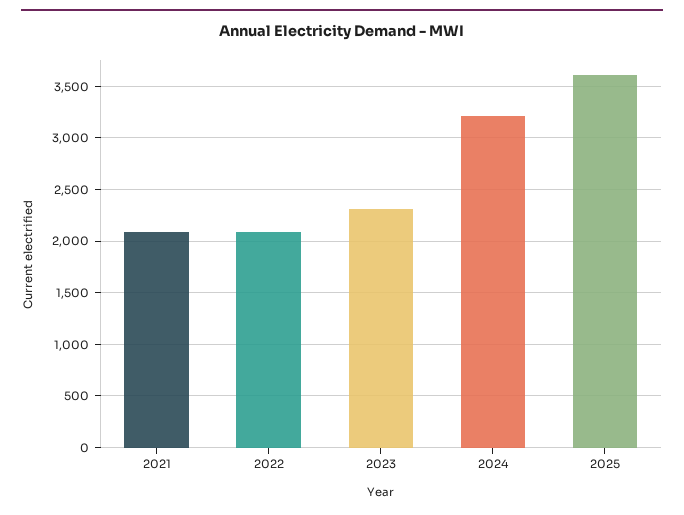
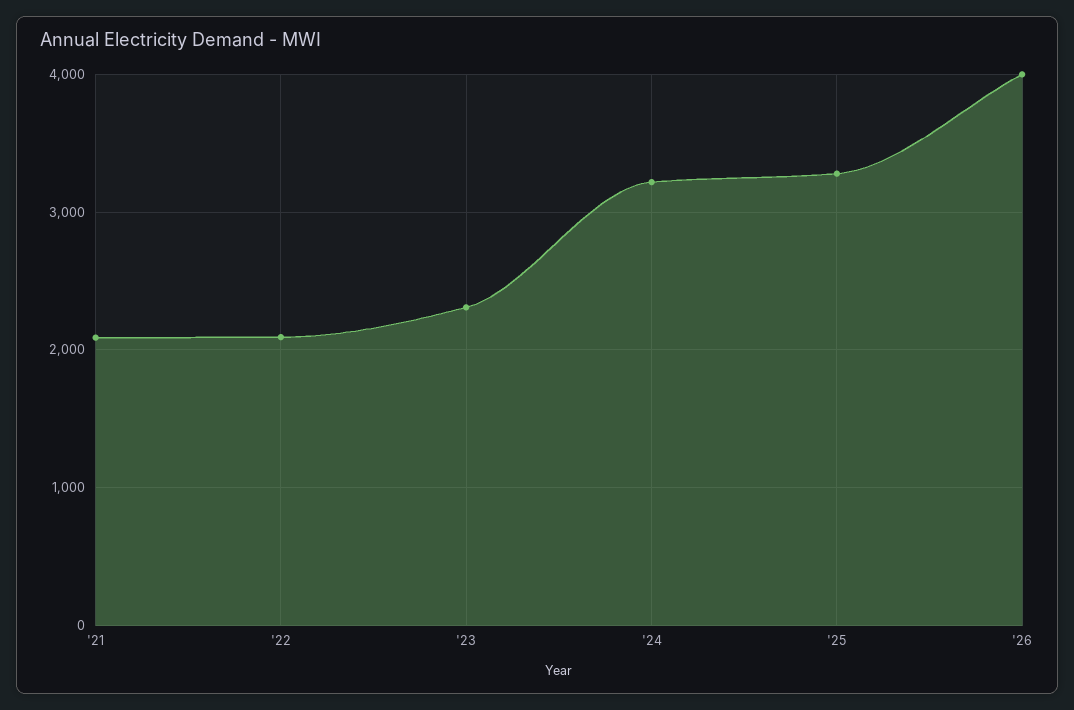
2025: 3600 -> 3300
'26: none -> 4000

